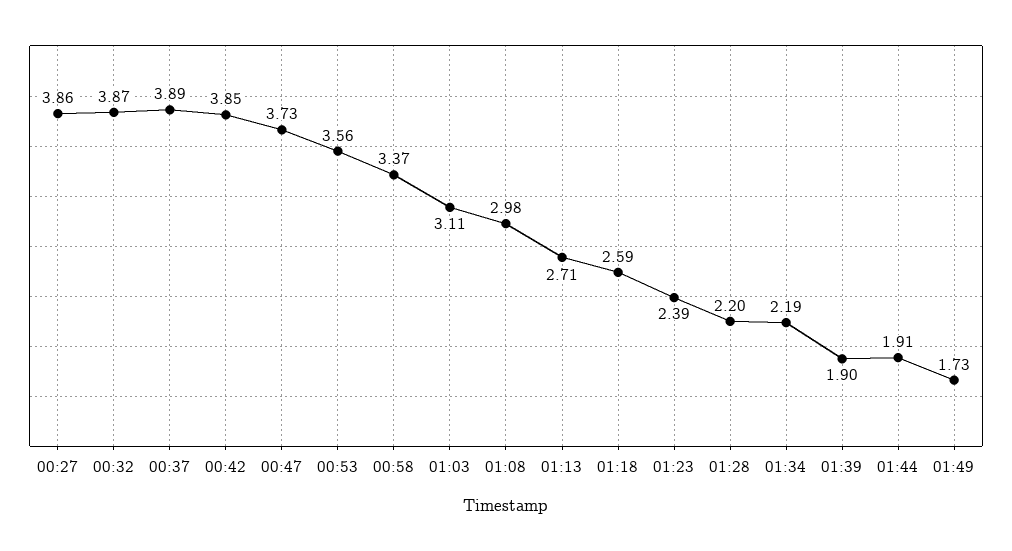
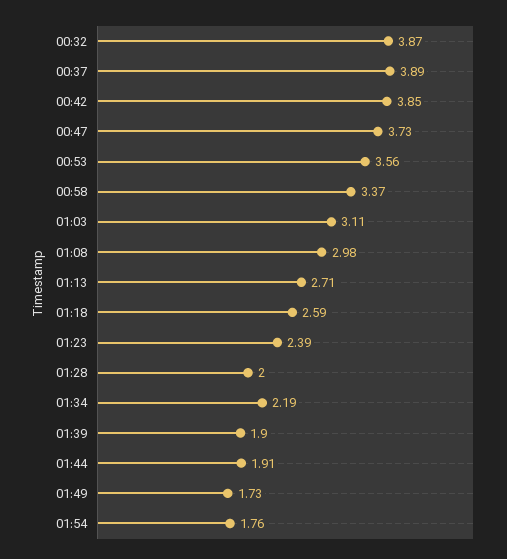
00:27: 3.86 -> none
01:28: 2.2 -> 2
01:54: none -> 1.76

